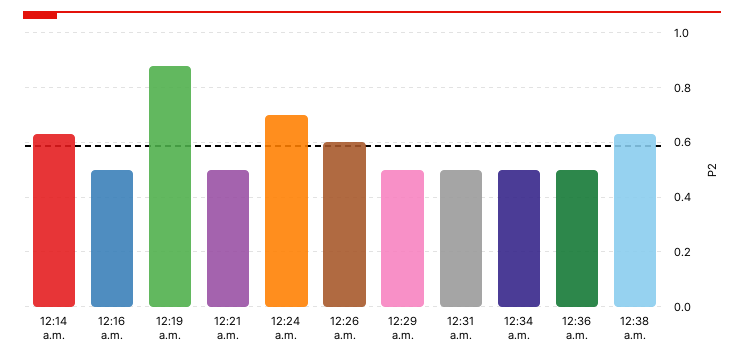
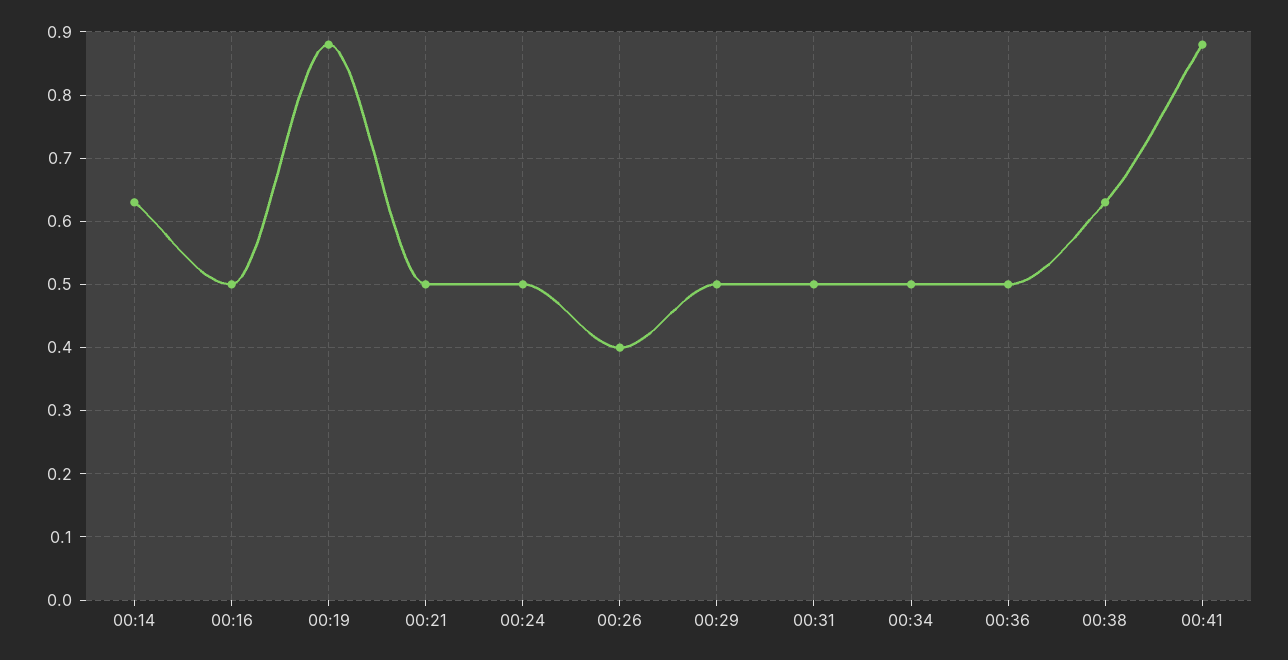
12:24 a.m.: 0.7 -> 0.5
12:26 a.m.: 0.6 -> 0.4
00:41: none -> 0.88

